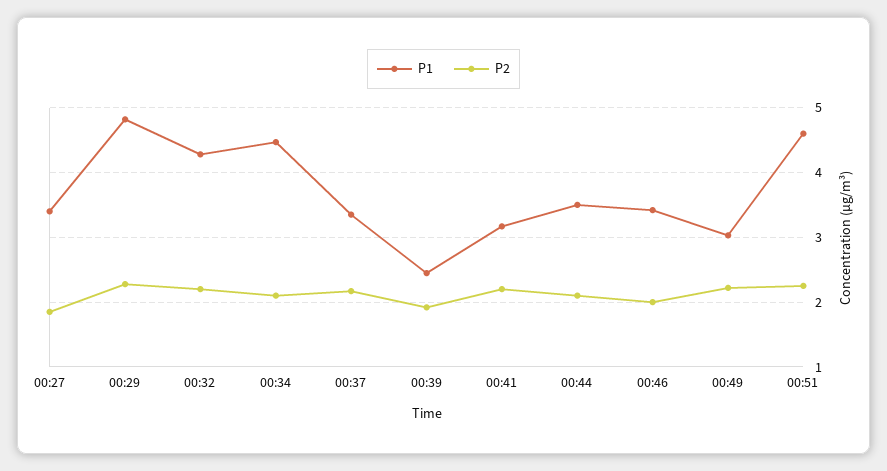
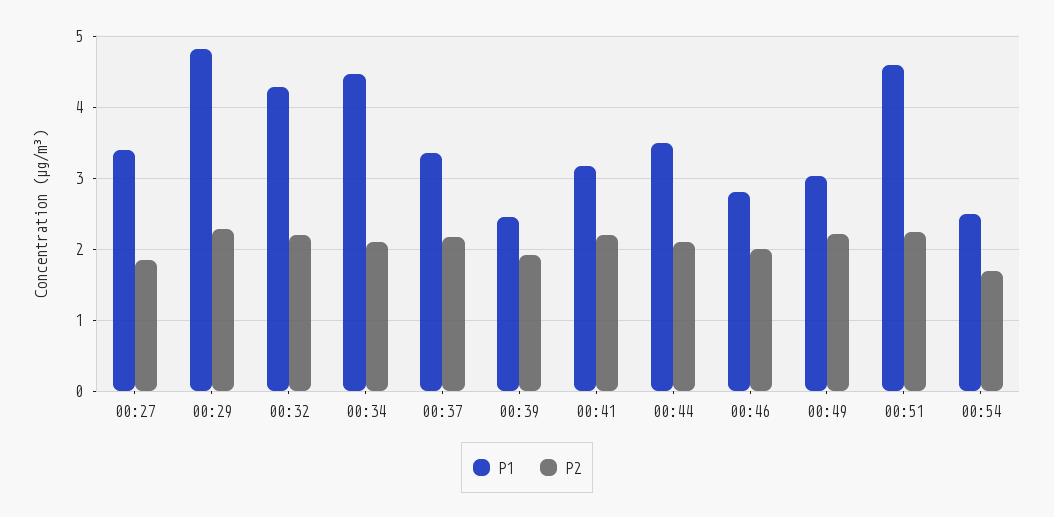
P1, 00:46: 3.4 -> 2.8
P1, 00:54: none -> 2.5
P2, 00:54: none -> 1.7

